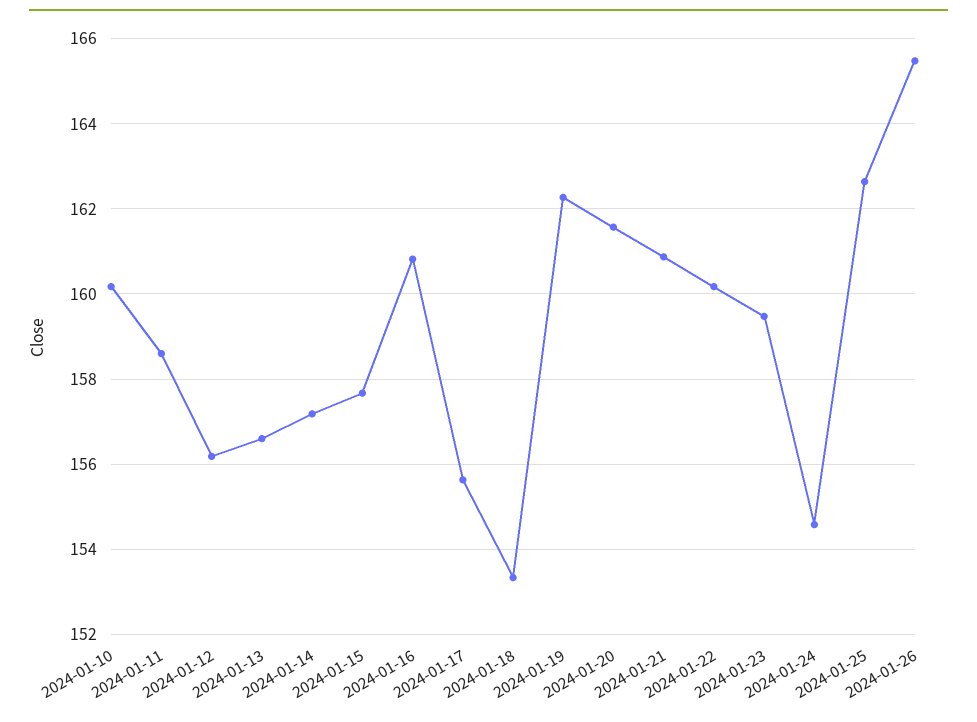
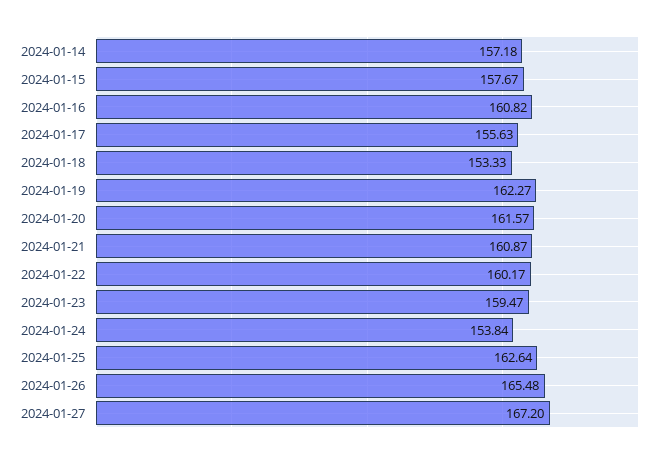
2024-01-10: 160.2 -> none
2024-01-11: 158.6 -> none
2024-01-12: 156.2 -> none
2024-01-13: 156.6 -> none
2024-01-24: 154.6 -> 153.84
2024-01-27: none -> 167.2

